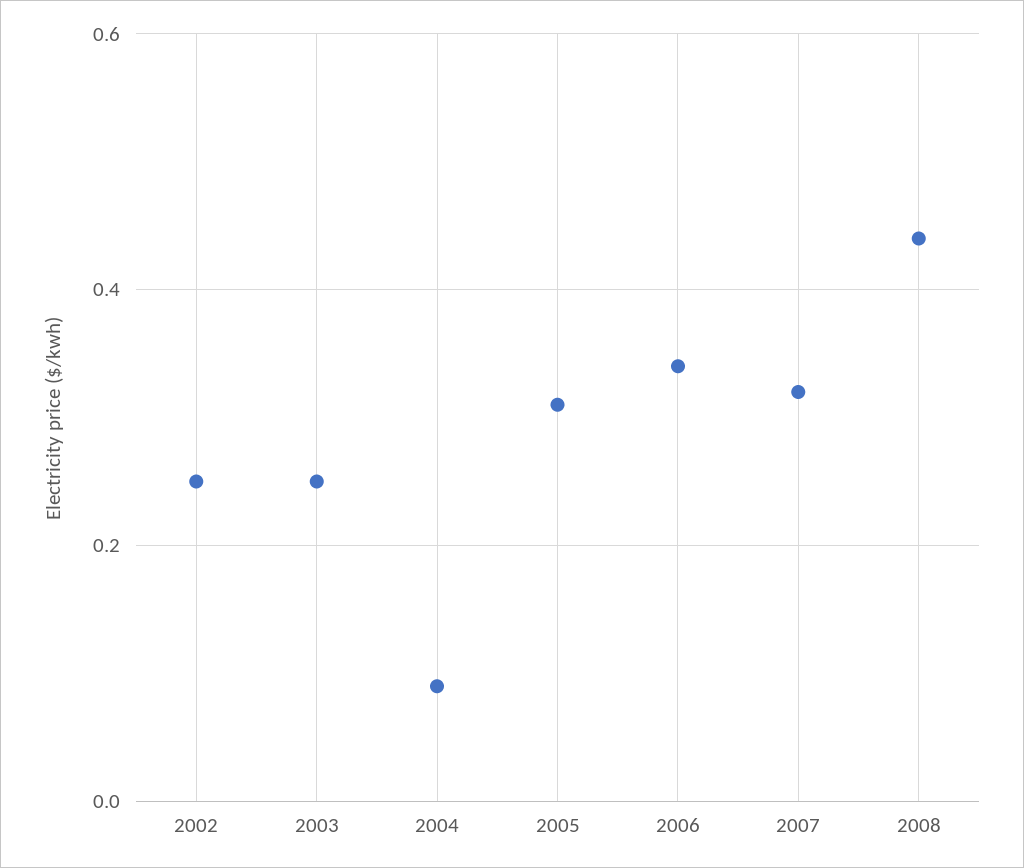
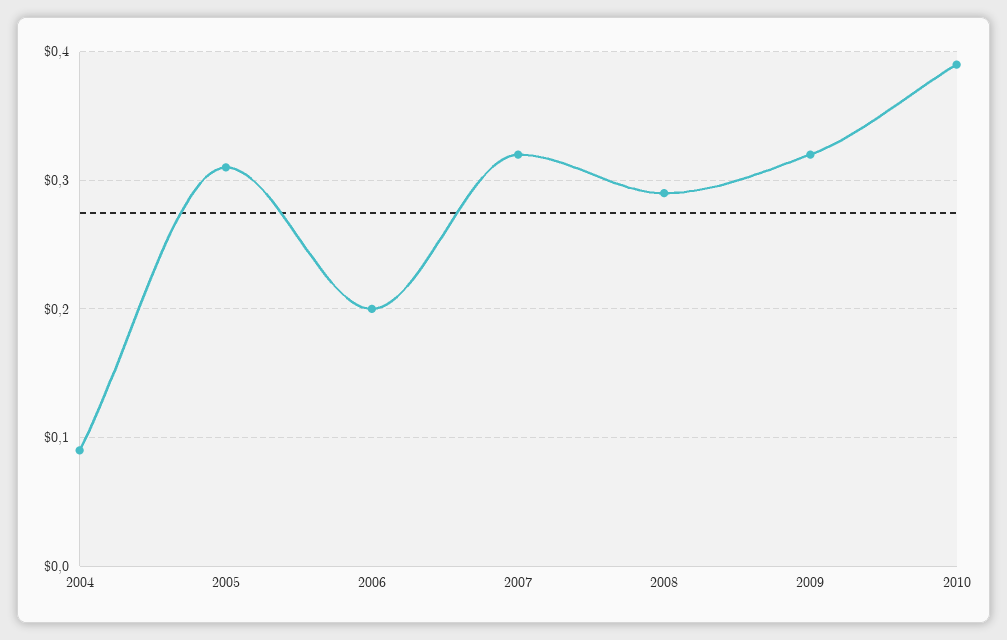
2002: 0.25 -> none
2003: 0.25 -> none
2006: 0.35 -> 0.2
2008: 0.45 -> 0.29
2009: none -> 0.32
2010: none -> 0.39

